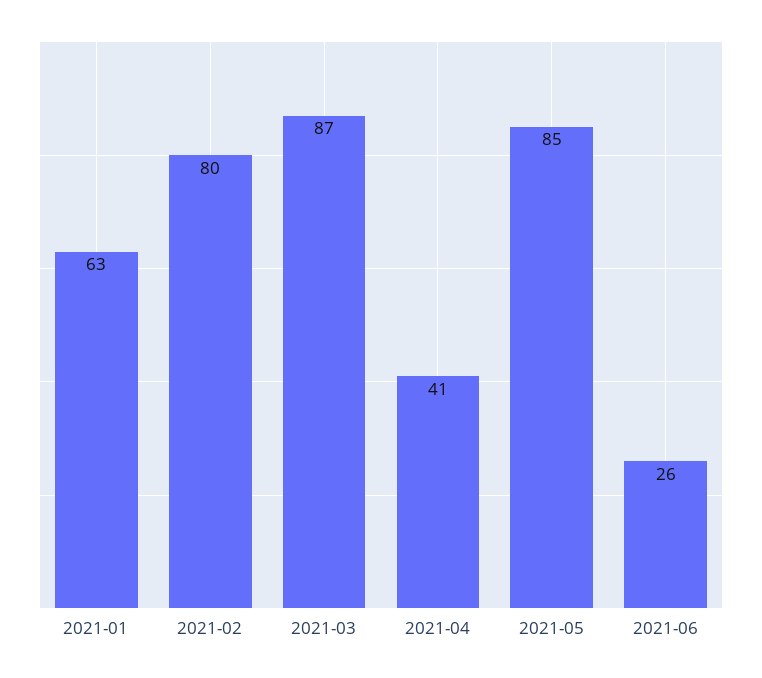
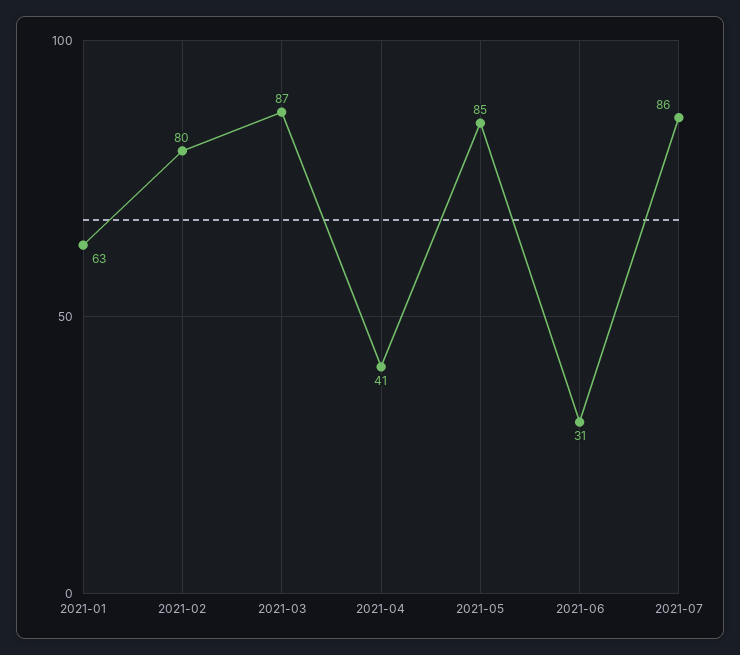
2021-06: 26 -> 31
2021-07: none -> 86

